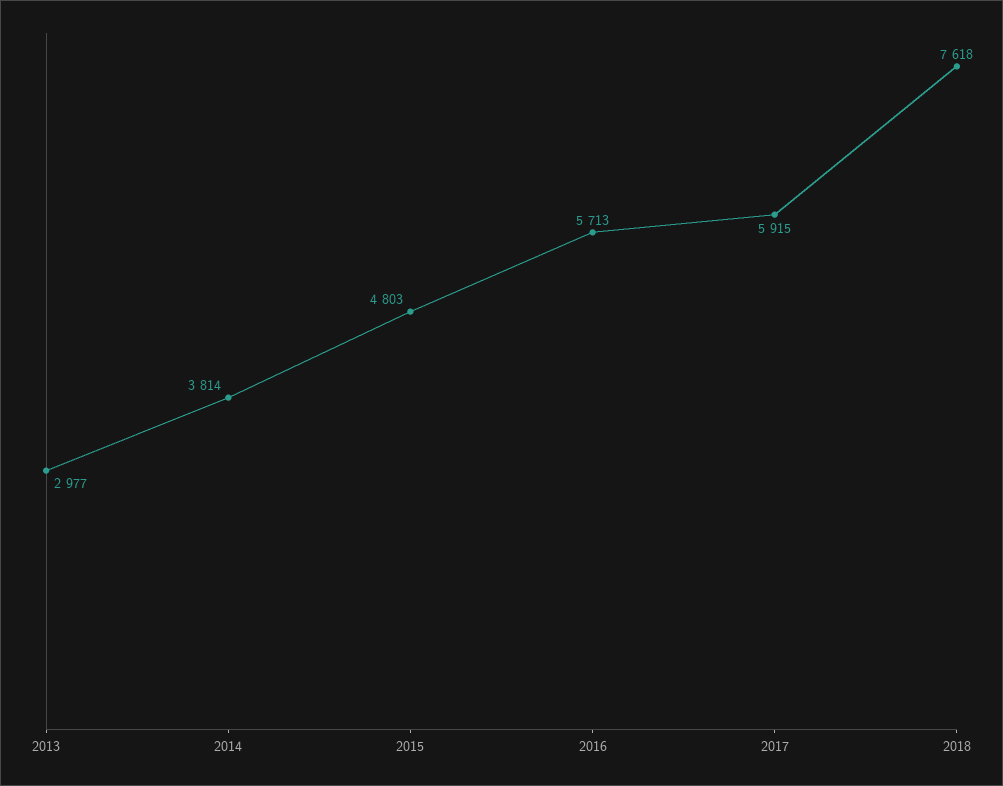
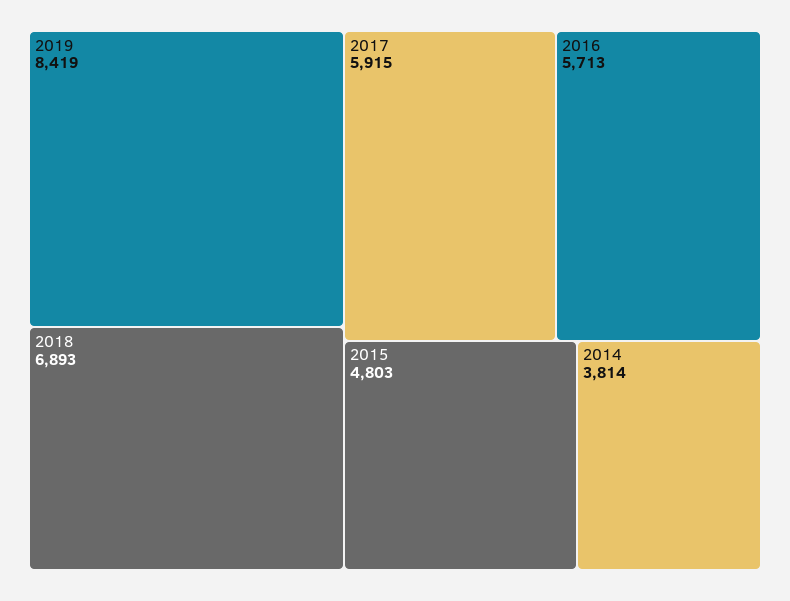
2013: 2977 -> none
2018: 7618 -> 6893
2019: none -> 8419

